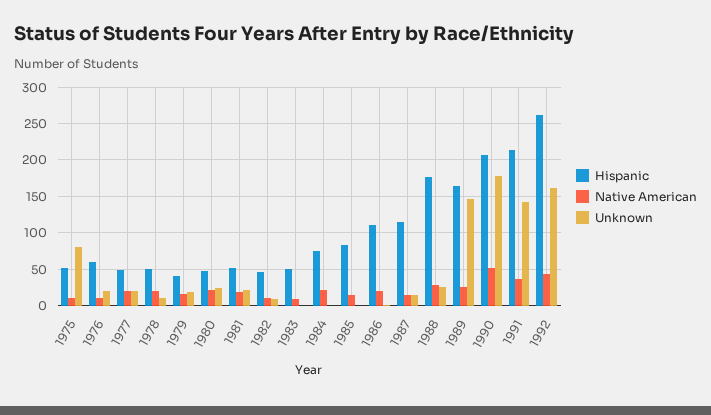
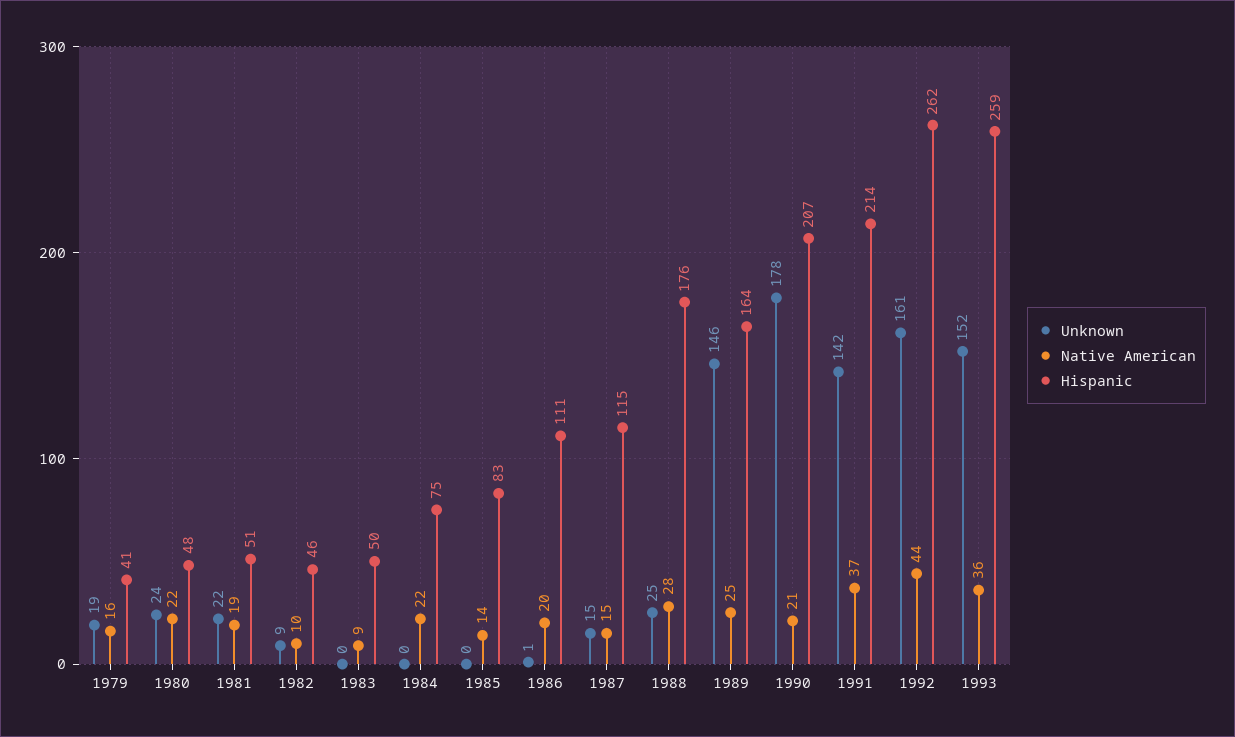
Hispanic, 1975: 50 -> none
Native American, 1975: 10 -> none
Unknown, 1975: 80 -> none
Hispanic, 1976: 60 -> none
Native American, 1976: 10 -> none
Unknown, 1976: 20 -> none
Hispanic, 1977: 50 -> none
Native American, 1977: 20 -> none
Unknown, 1977: 20 -> none
Hispanic, 1978: 50 -> none
Native American, 1978: 20 -> none
Unknown, 1978: 10 -> none
Native American, 1990: 50 -> 21
Unknown, 1993: none -> 152
Native American, 1993: none -> 36
Hispanic, 1993: none -> 259

